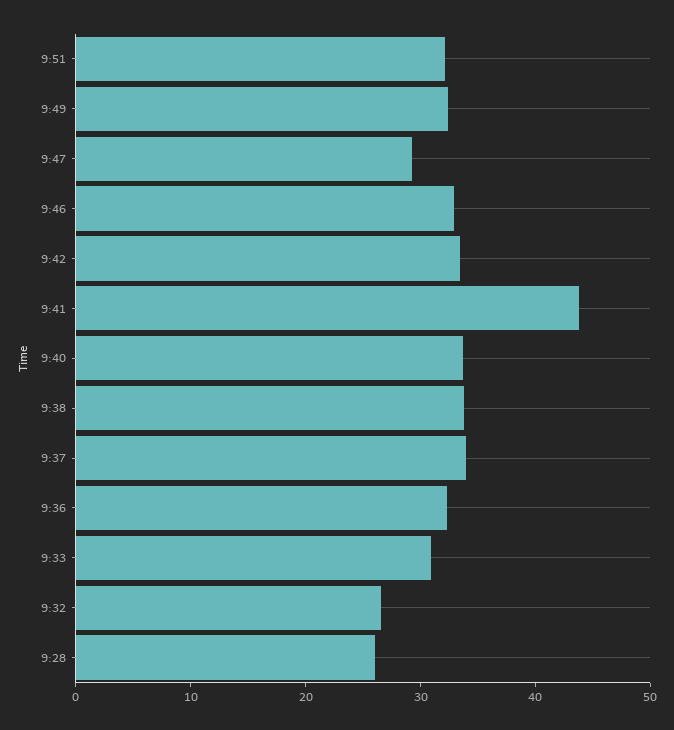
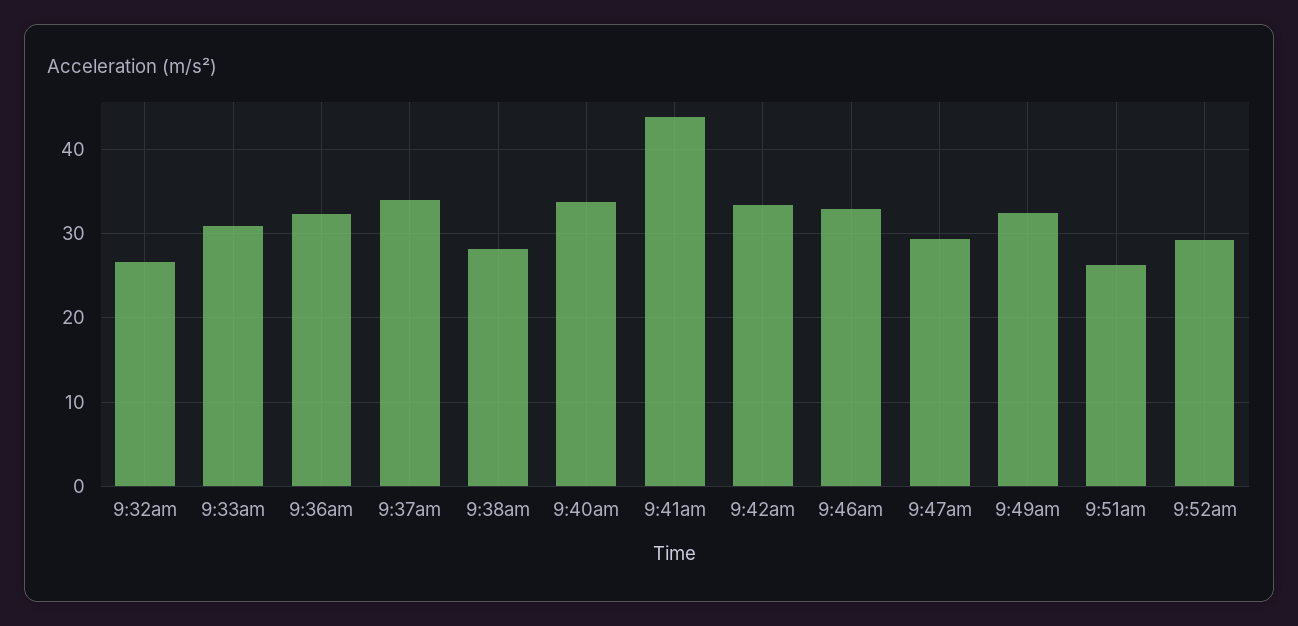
9:51: 32 -> 26
9:38: 34 -> 28
9:28: 26 -> none
9:52am: none -> 29

